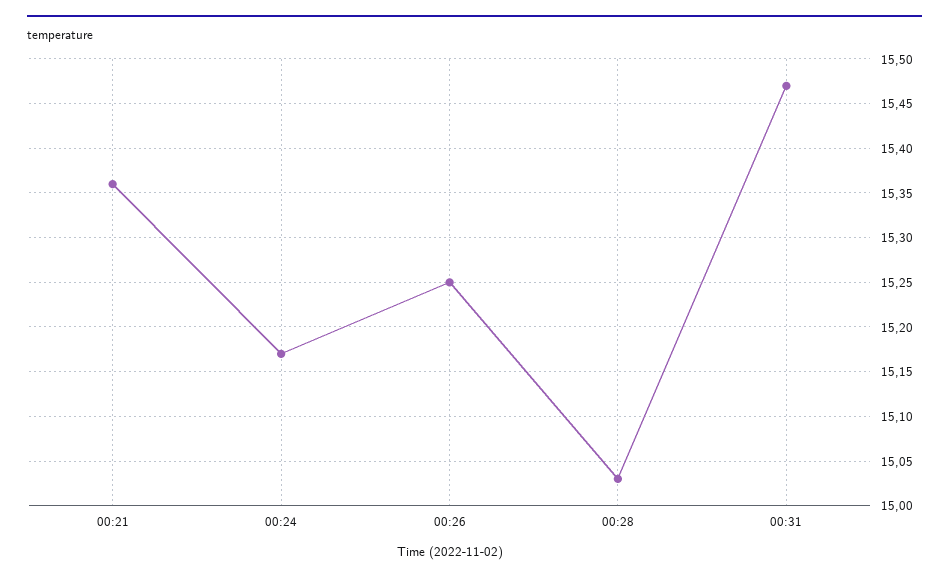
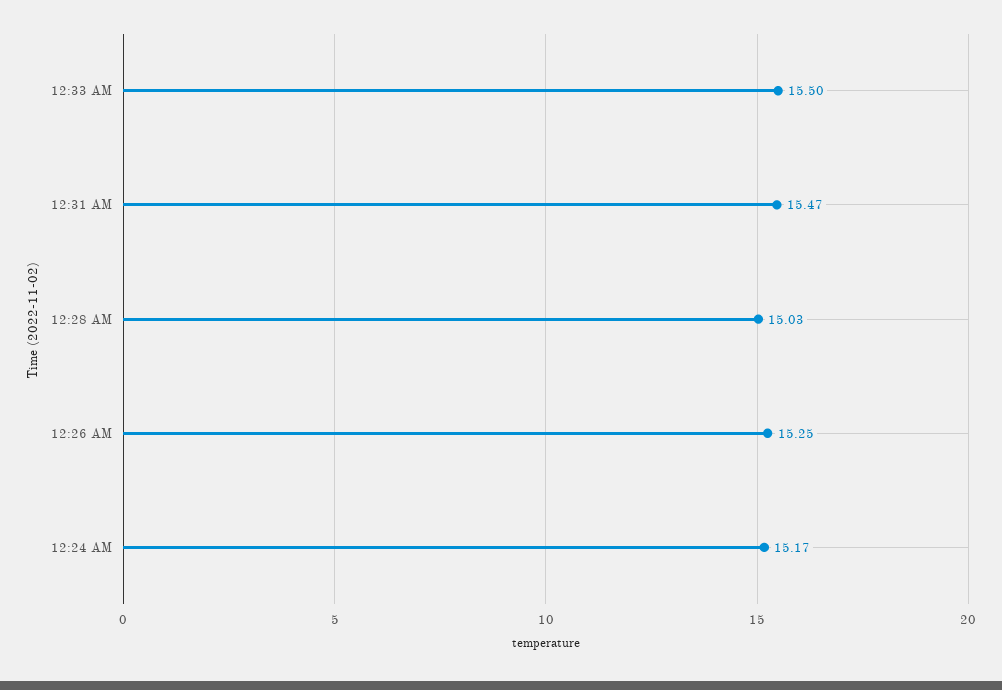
00:21: 15.36 -> none
12:33 AM: none -> 15.5

